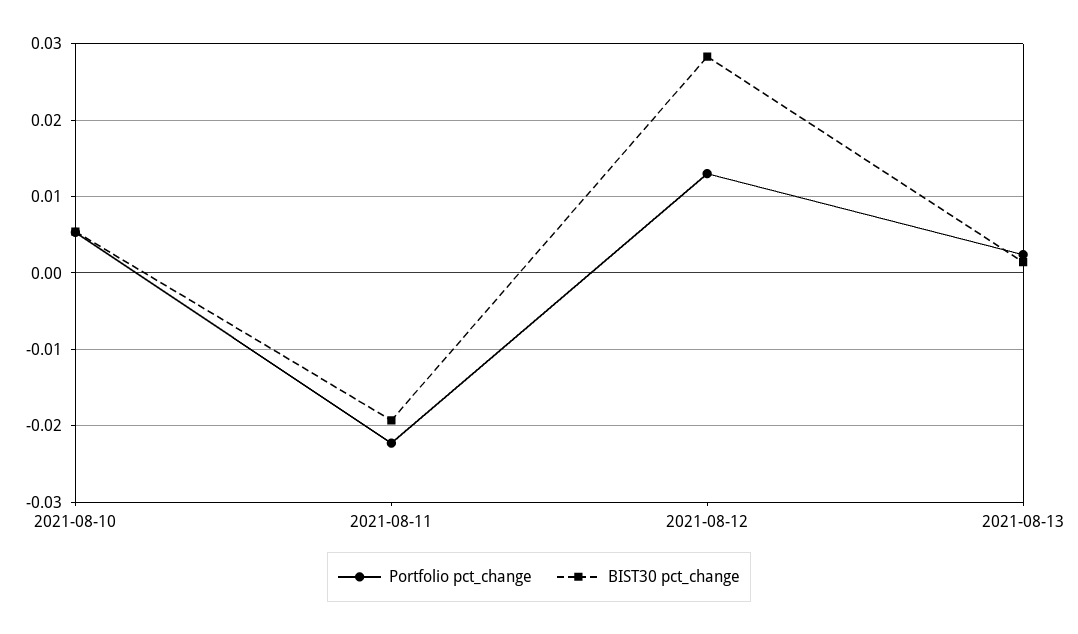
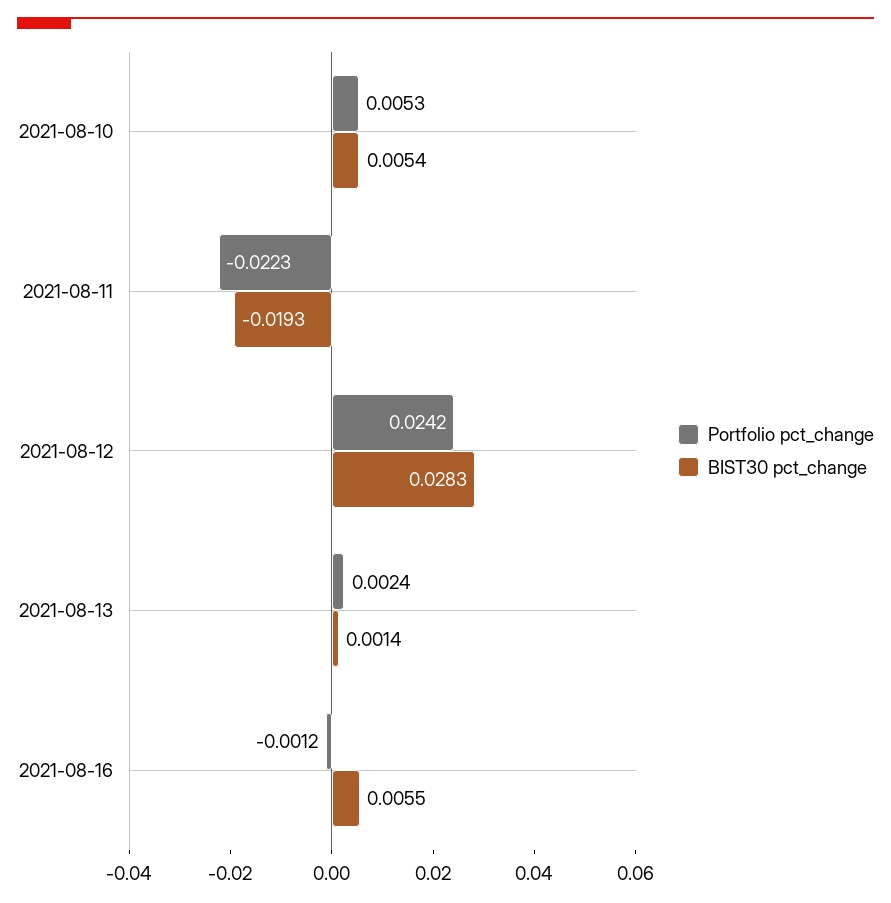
Portfolio pct_change, 2021-08-12: 0.013 -> 0.0242
Portfolio pct_change, 2021-08-16: none -> -0.0012
BIST30 pct_change, 2021-08-16: none -> 0.0055

